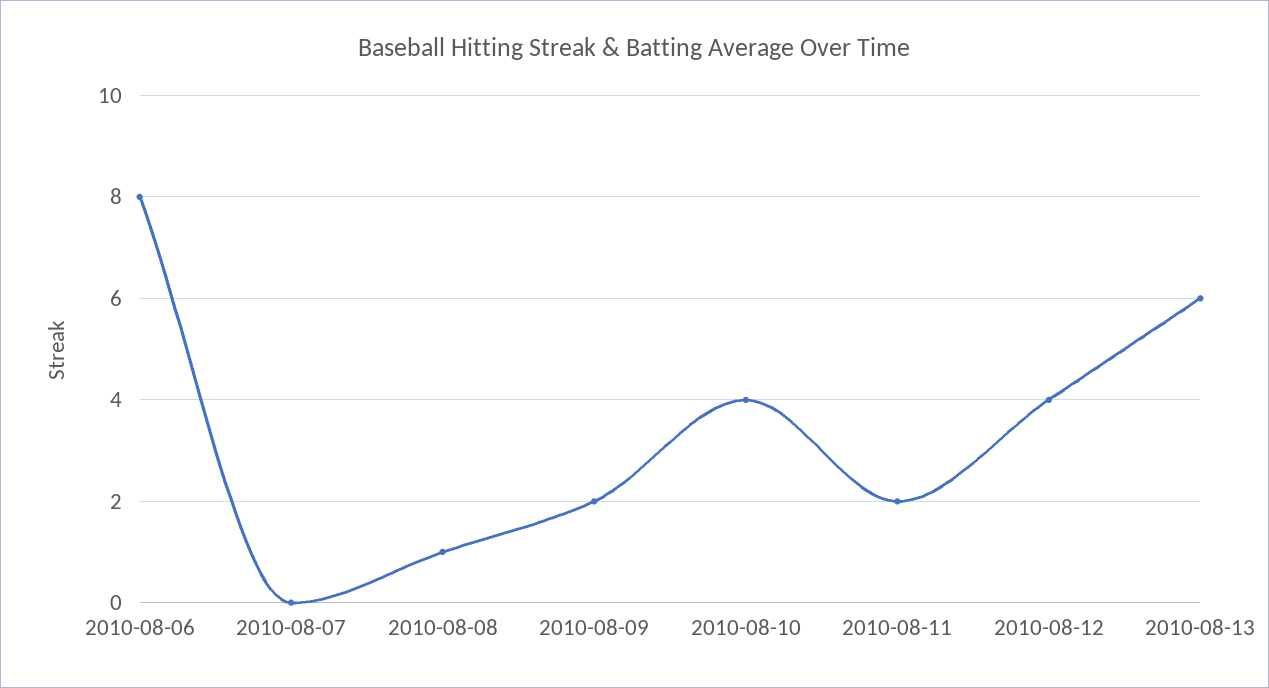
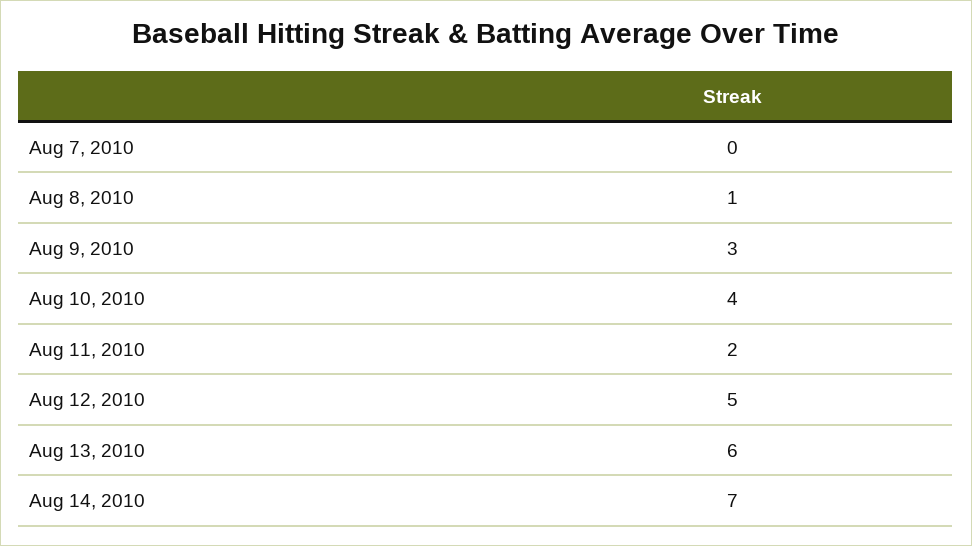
2010-08-06: 8 -> none
2010-08-09: 2 -> 3
2010-08-12: 4 -> 5
Aug 14, 2010: none -> 7

